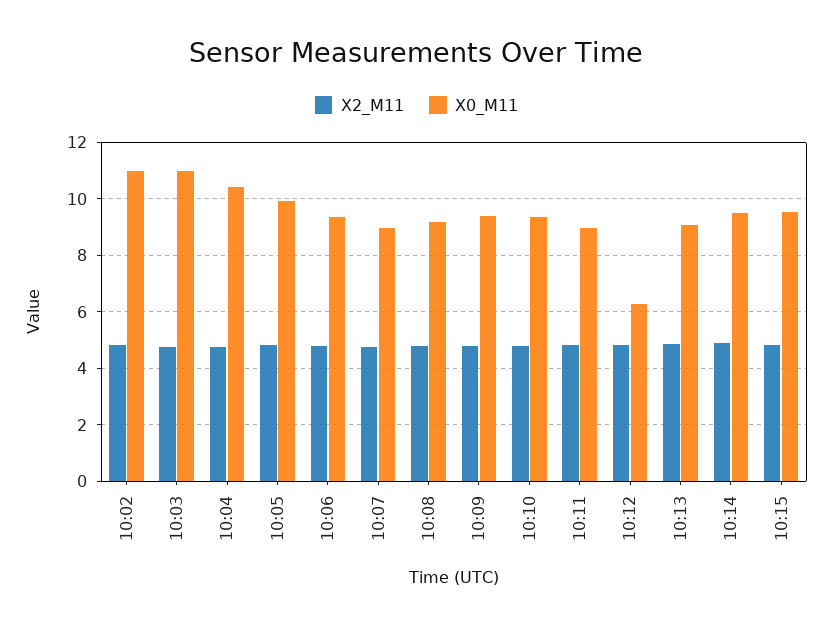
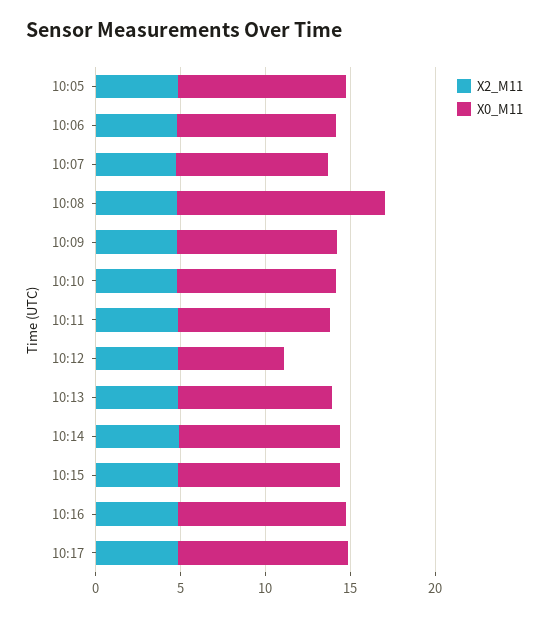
X2_M11, 10:02: 4.75 -> none
X0_M11, 10:02: 11 -> none
X2_M11, 10:03: 4.75 -> none
X0_M11, 10:03: 11 -> none
X2_M11, 10:04: 4.75 -> none
X0_M11, 10:04: 10.5 -> none
X0_M11, 10:08: 9.25 -> 12
X2_M11, 10:16: none -> 5
X0_M11, 10:16: none -> 10
X2_M11, 10:17: none -> 5
X0_M11, 10:17: none -> 10

